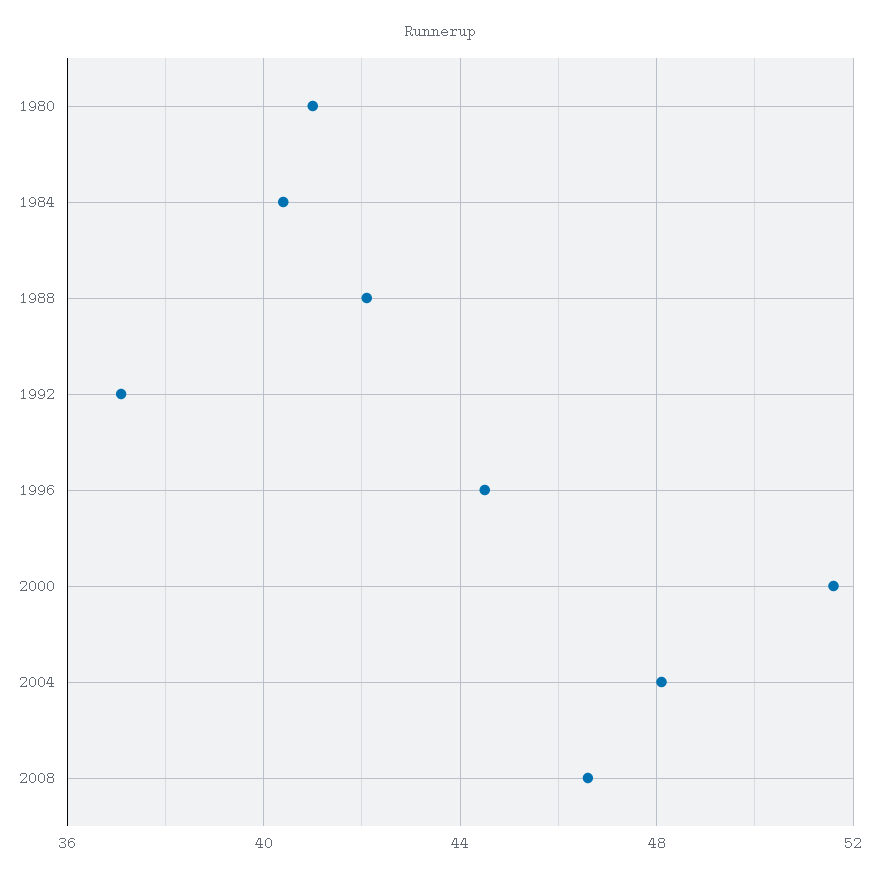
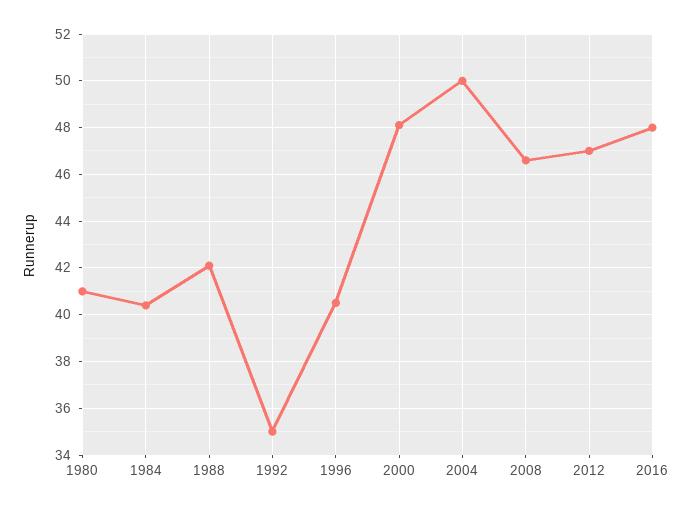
1992: 37 -> 35
1996: 44.5 -> 40.5
2000: 51.5 -> 48
2004: 48 -> 50
2012: none -> 47
2016: none -> 48

